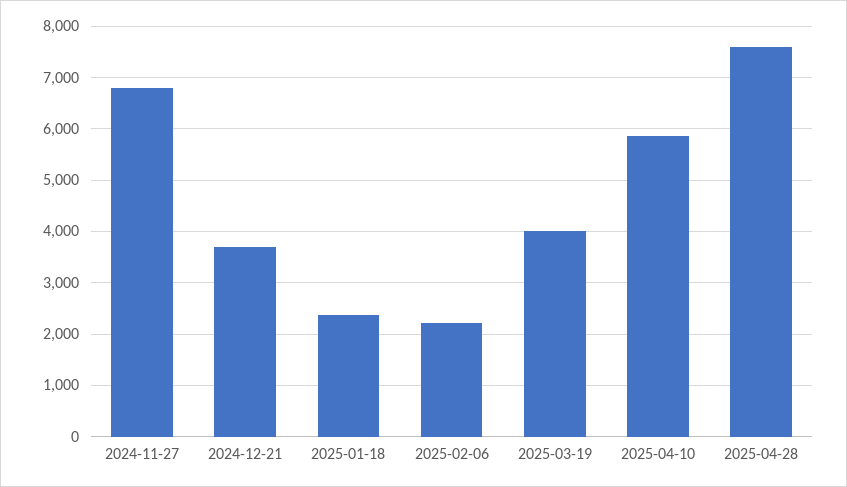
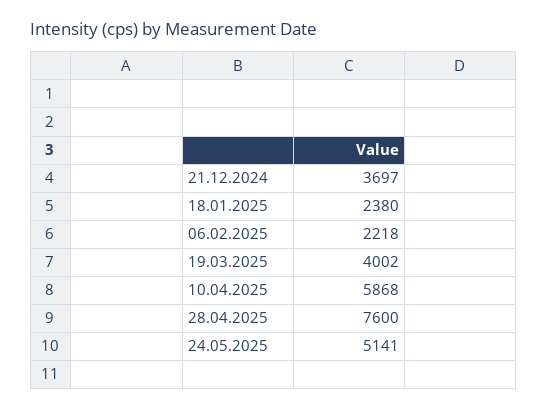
2024-11-27: 6800 -> none
24.05.2025: none -> 5141

